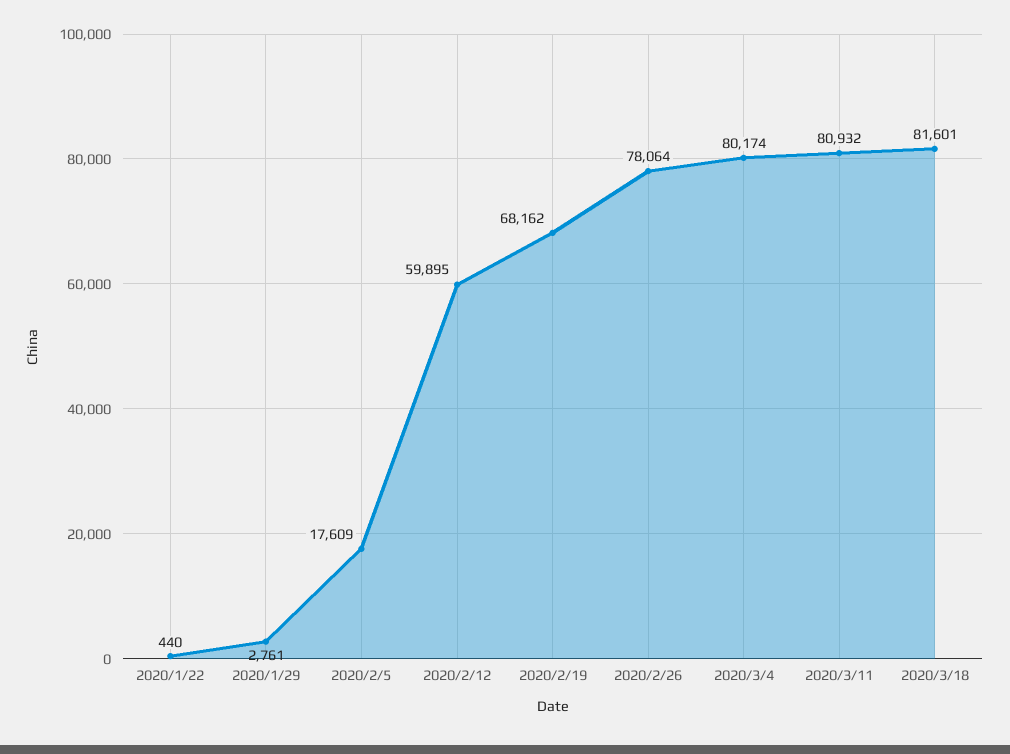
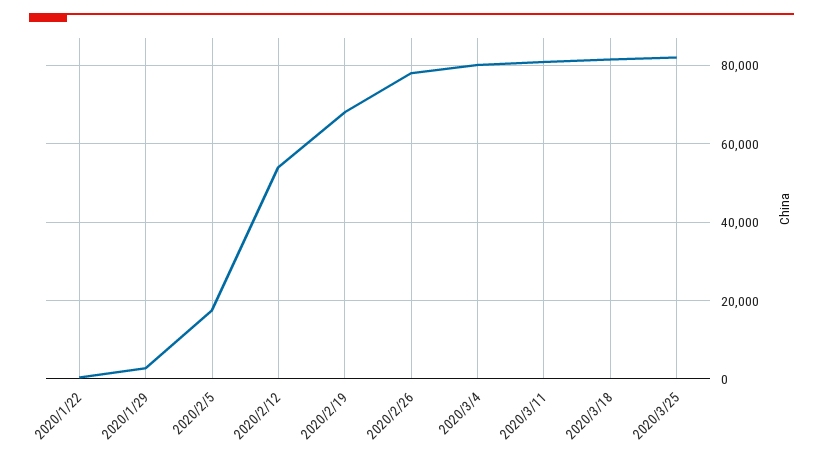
2020/2/12: 59895 -> 54000
2020/3/25: none -> 82000

